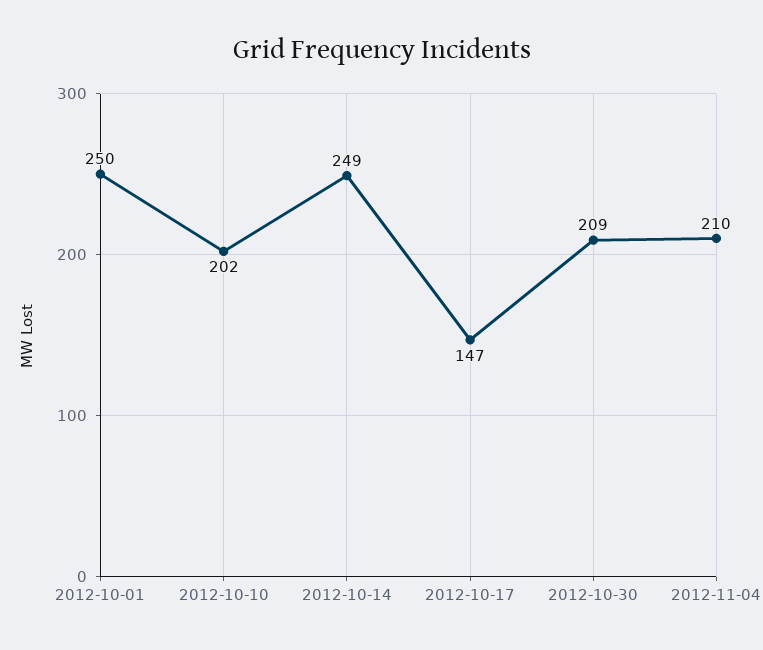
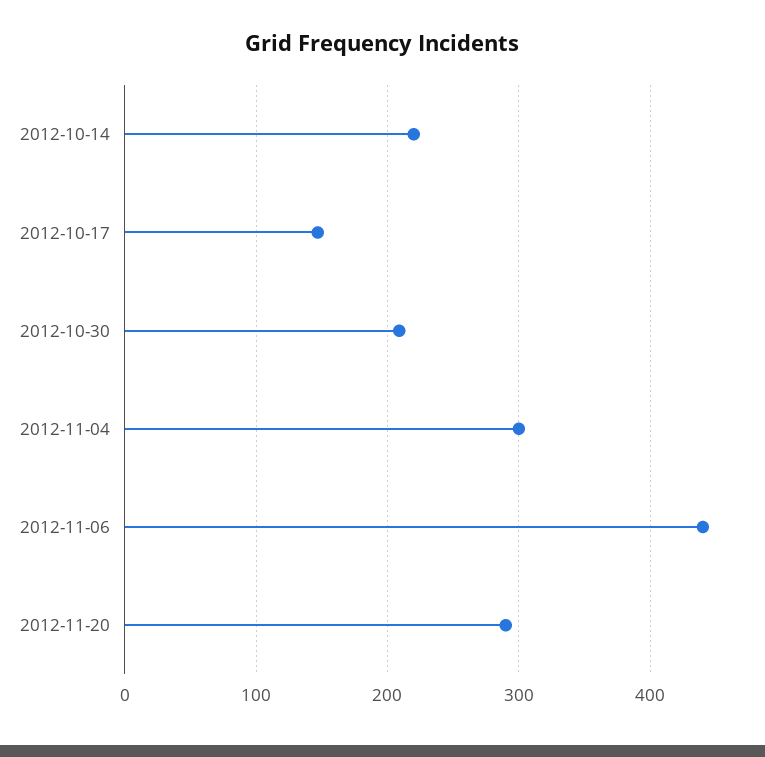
2012-10-01: 250 -> none
2012-10-10: 202 -> none
2012-10-14: 249 -> 220
2012-11-04: 210 -> 300
2012-11-06: none -> 440
2012-11-20: none -> 290

